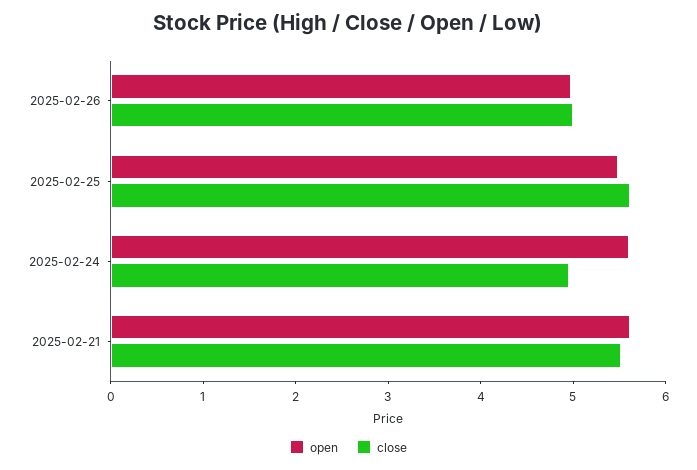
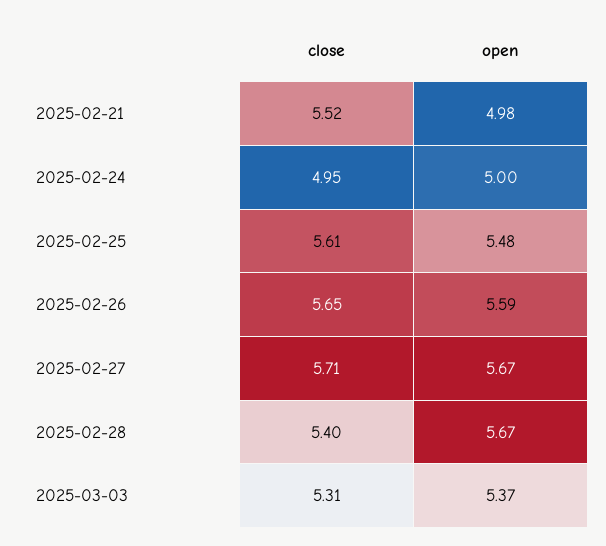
open, 2025-02-26: 5 -> 5.59
close, 2025-02-26: 5 -> 5.65
open, 2025-02-24: 5.6 -> 5
open, 2025-02-21: 5.6 -> 4.98
close, 2025-02-27: none -> 5.71
open, 2025-02-27: none -> 5.67
close, 2025-02-28: none -> 5.4
open, 2025-02-28: none -> 5.67
close, 2025-03-03: none -> 5.31
open, 2025-03-03: none -> 5.37

